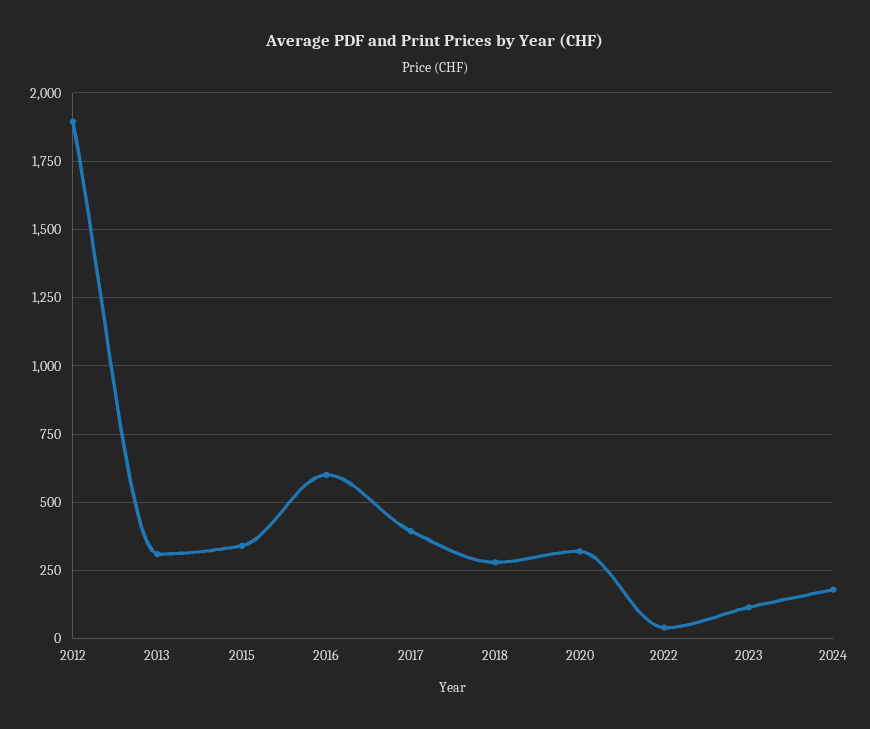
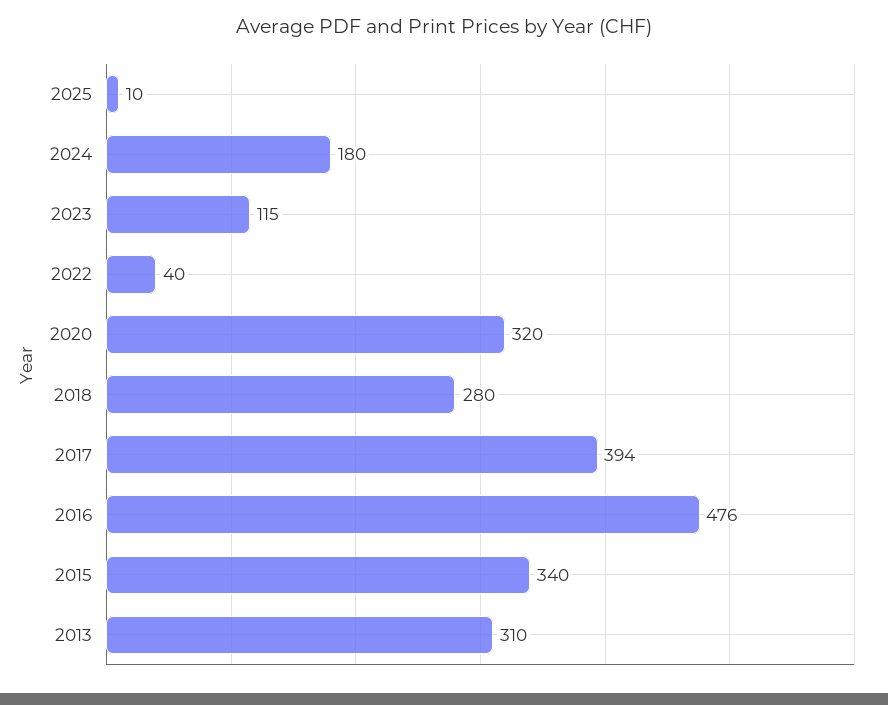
2012: 1900 -> none
2016: 600 -> 476
2025: none -> 10

